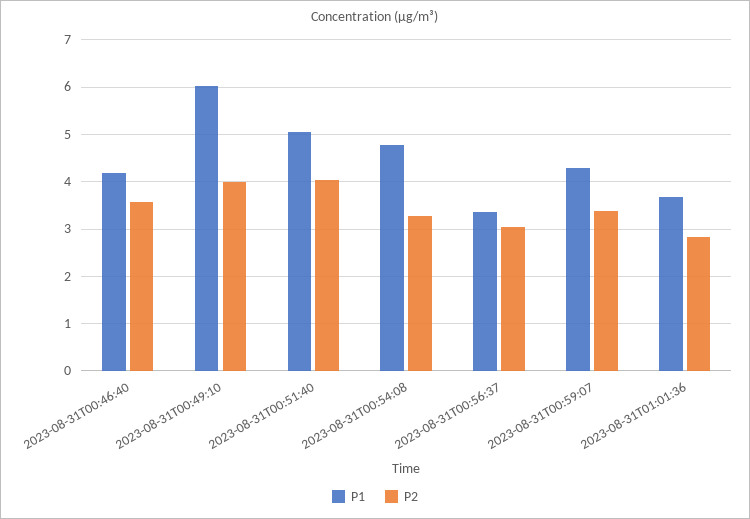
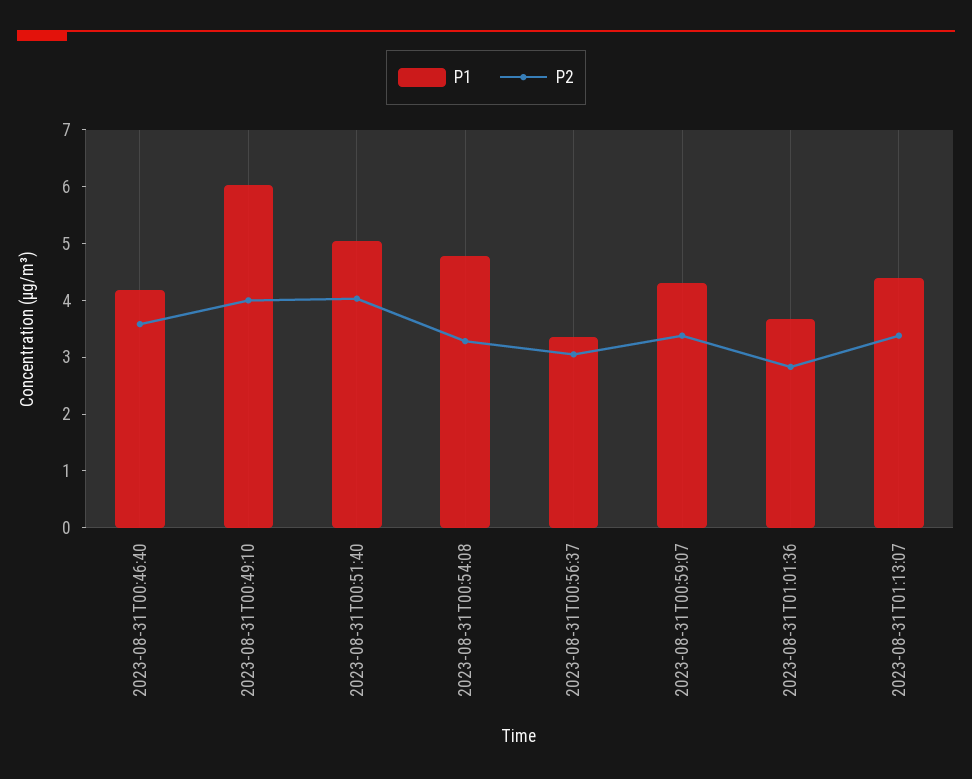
P1, 2023-08-31T01:13:07: none -> 4.4
P2, 2023-08-31T01:13:07: none -> 3.4

